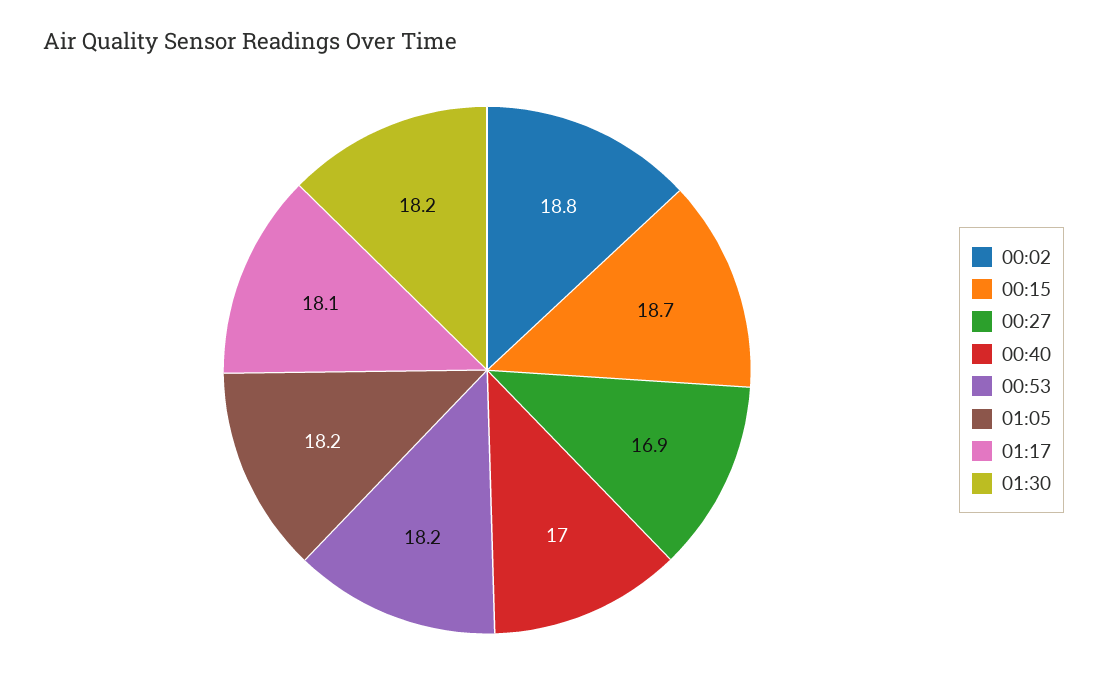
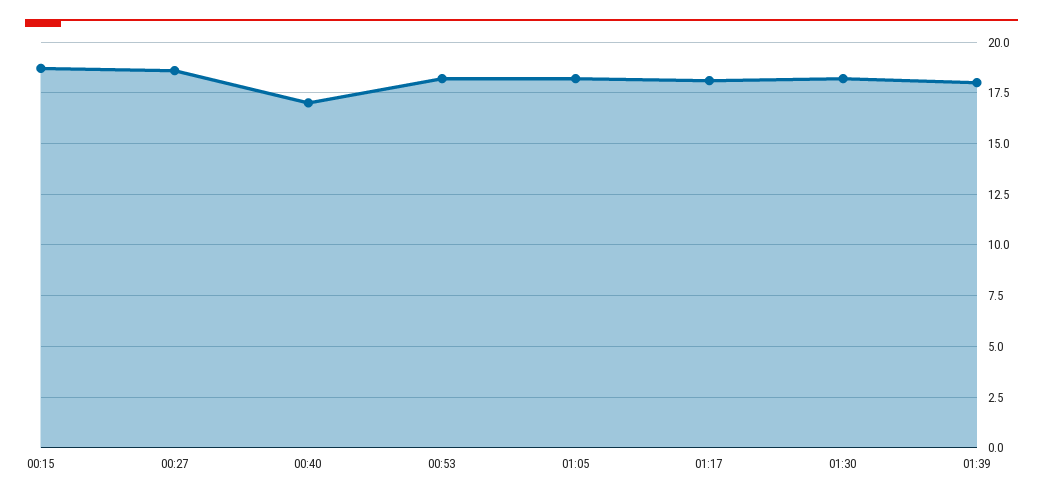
00:02: 18.8 -> none
00:27: 16.9 -> 18.5
01:39: none -> 18

